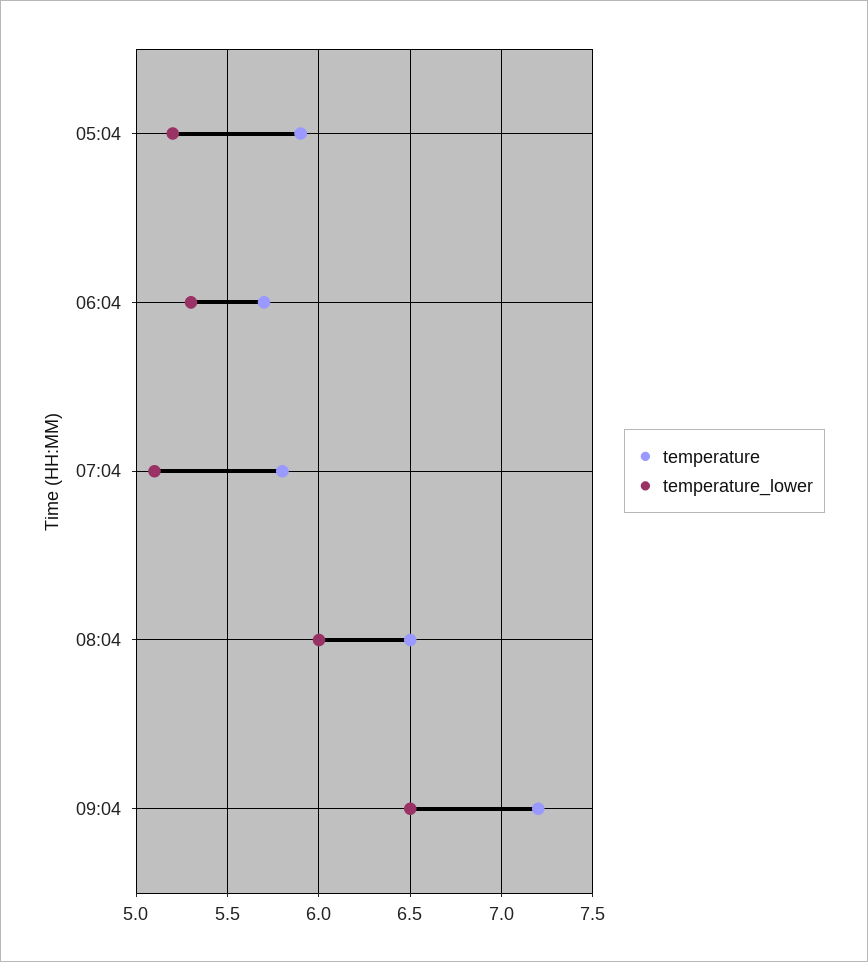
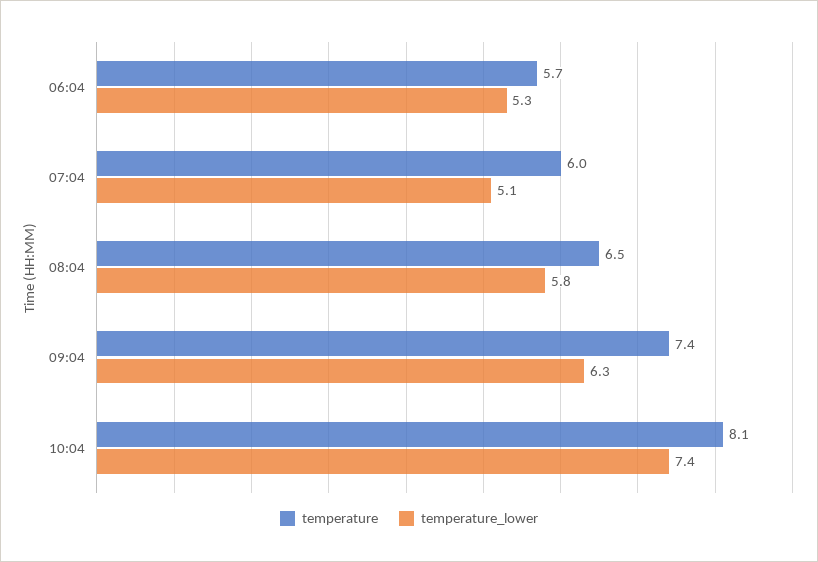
temperature, 05:04: 5.9 -> none
temperature_lower, 05:04: 5.2 -> none
temperature, 07:04: 5.8 -> 6
temperature_lower, 08:04: 6 -> 5.8
temperature, 09:04: 7.2 -> 7.4
temperature_lower, 09:04: 6.5 -> 6.3
temperature, 10:04: none -> 8.1
temperature_lower, 10:04: none -> 7.4

